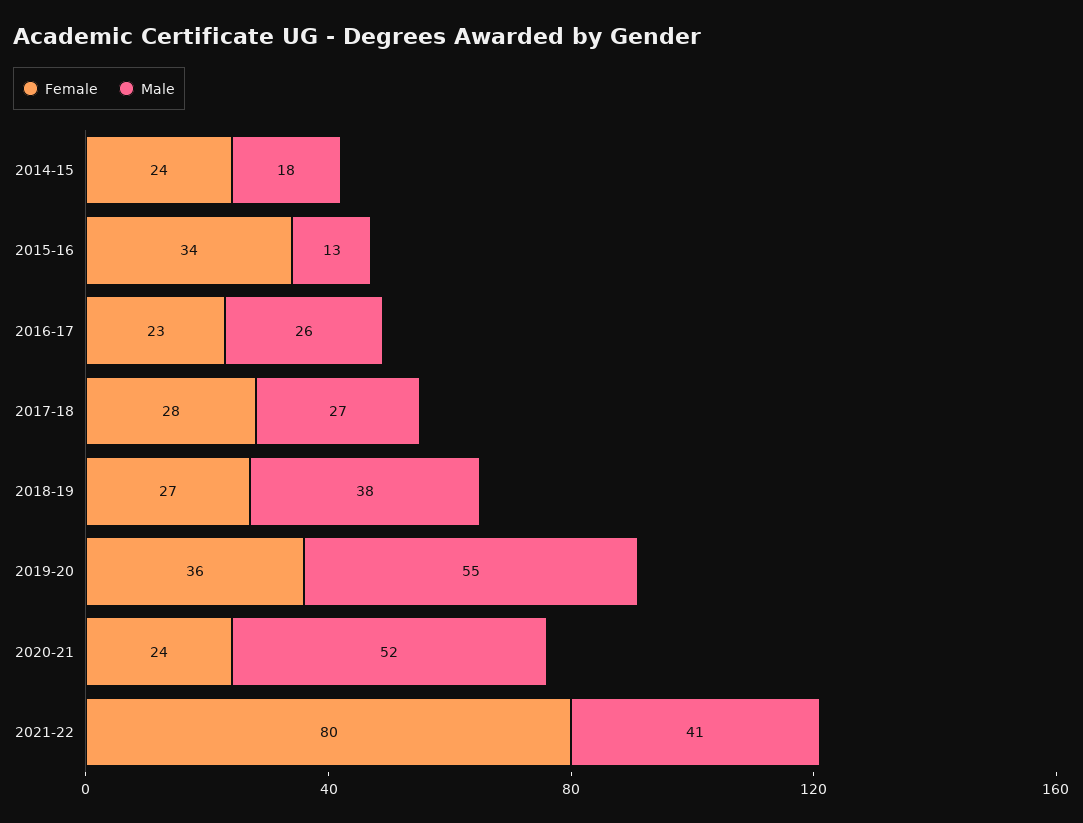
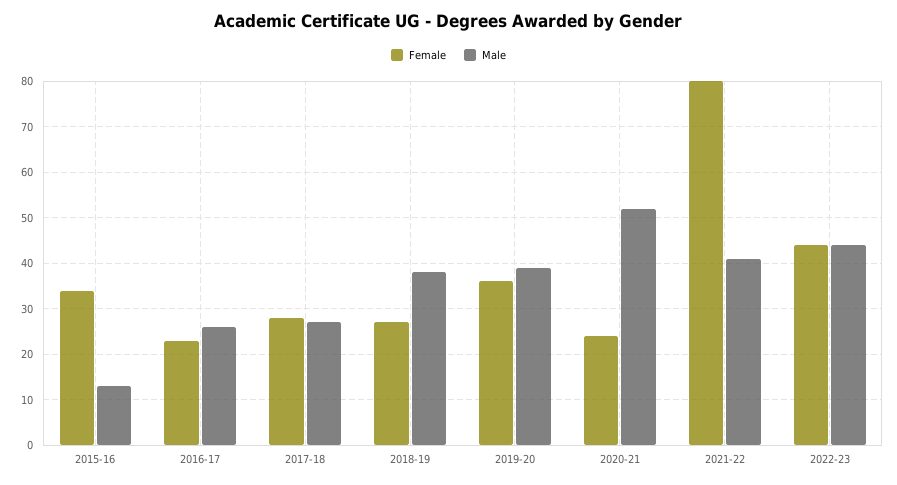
Female, 2014-15: 24 -> none
Male, 2014-15: 18 -> none
Male, 2019-20: 55 -> 40
Female, 2022-23: none -> 45
Male, 2022-23: none -> 45

